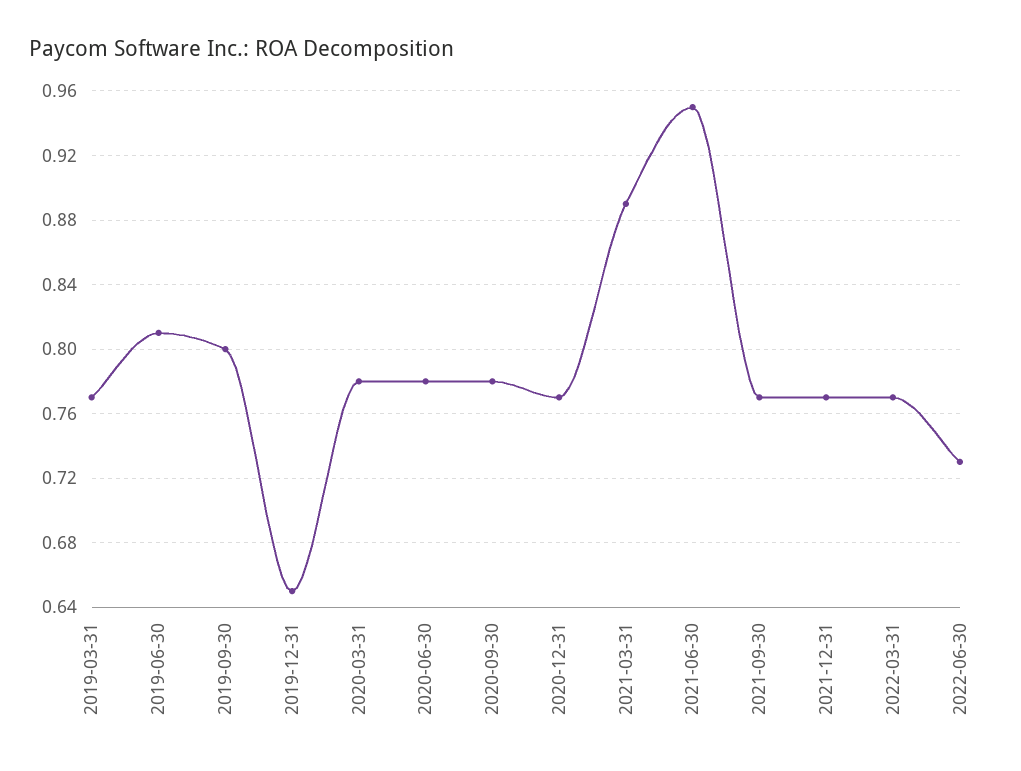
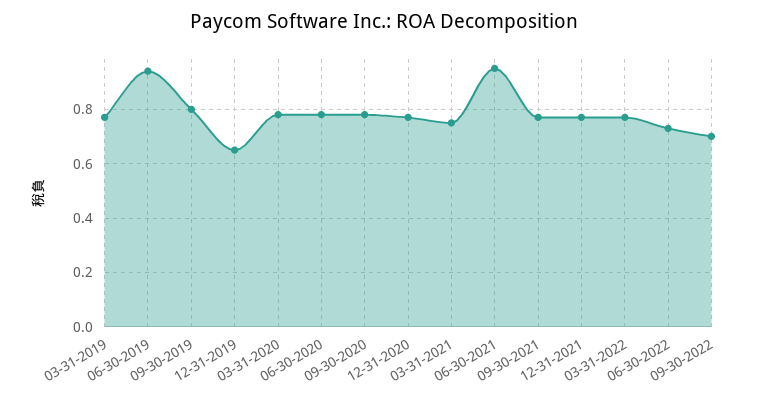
2019-06-30: 0.81 -> 0.95
2021-03-31: 0.89 -> 0.75
09-30-2022: none -> 0.7

